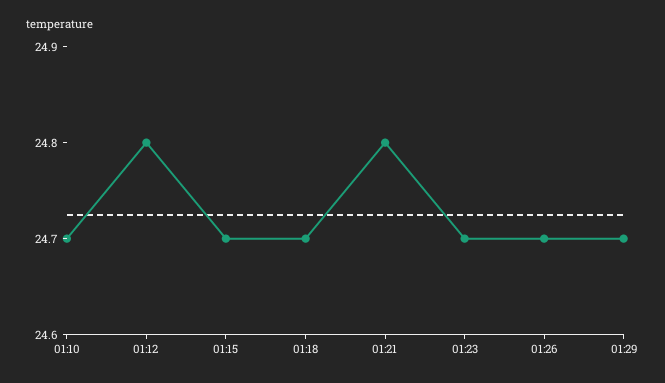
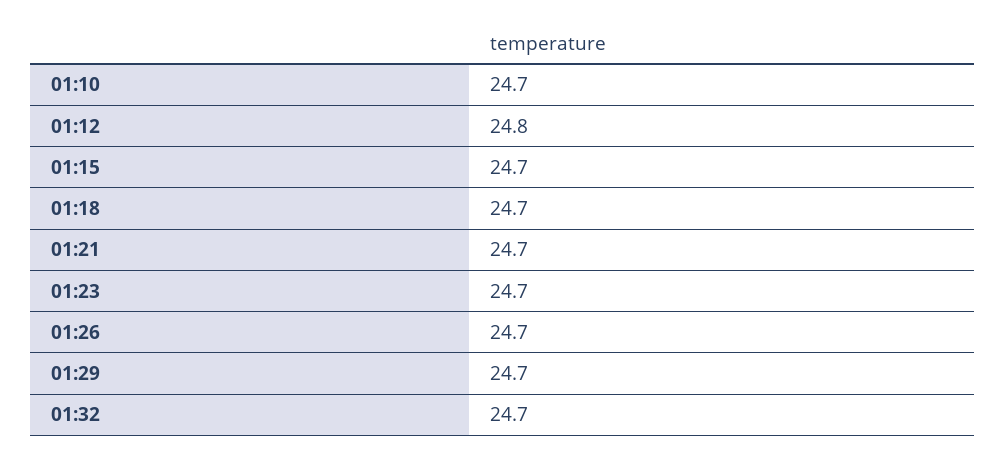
01:21: 24.8 -> 24.7
01:32: none -> 24.7

